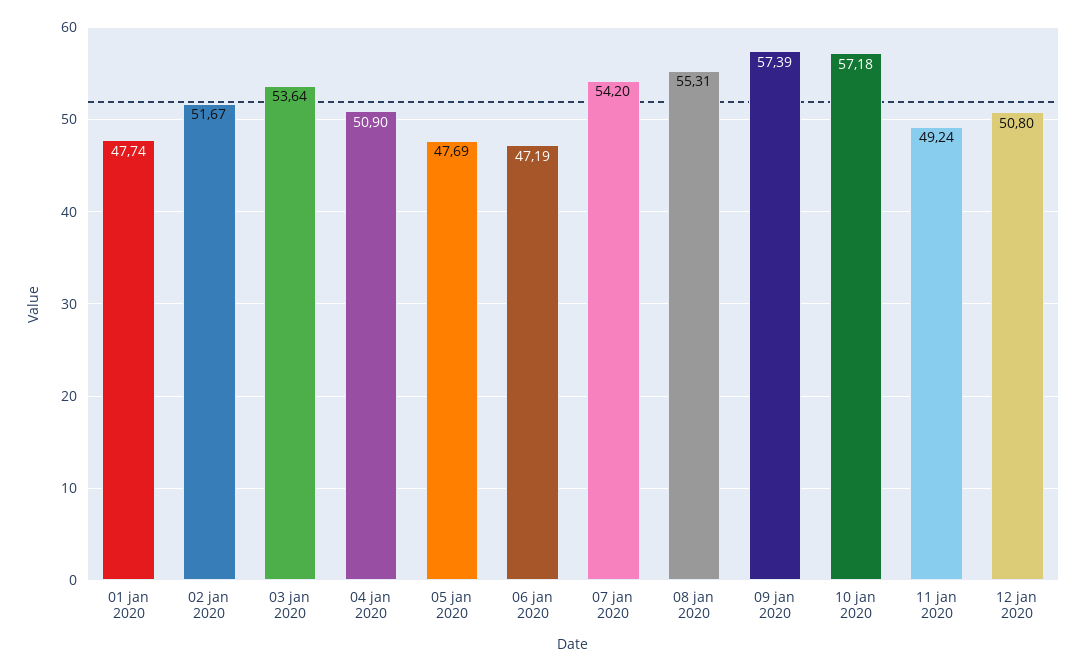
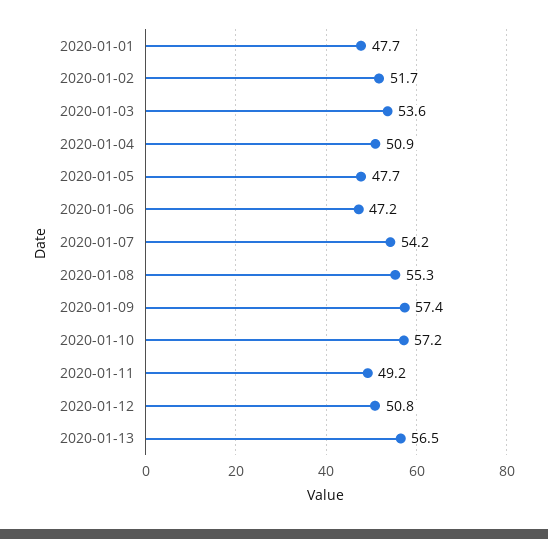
2020-01-13: none -> 56.5

